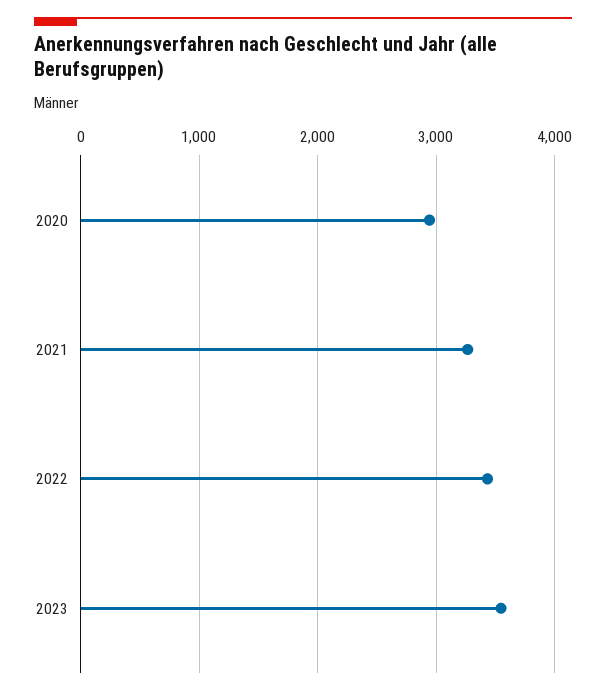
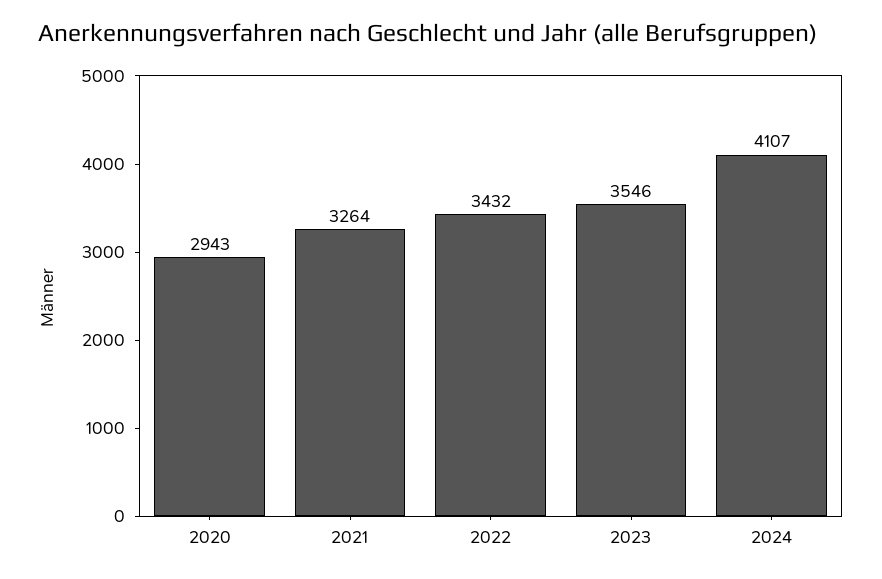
2024: none -> 4107

